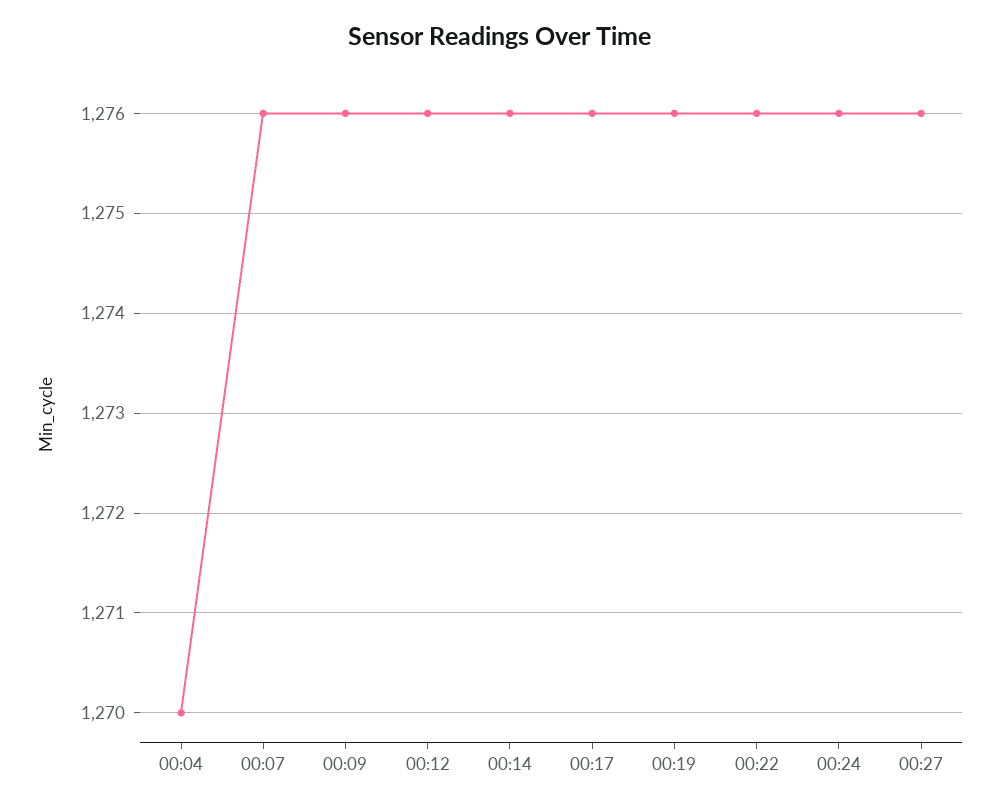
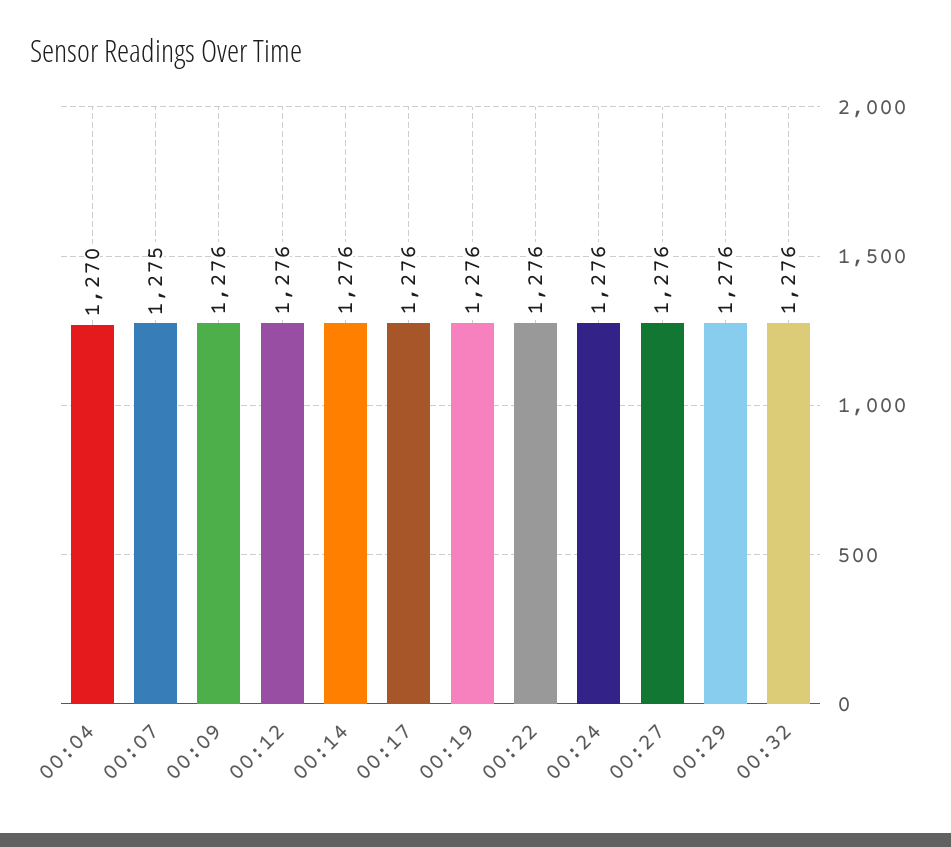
00:07: 1276 -> 1275
00:29: none -> 1276
00:32: none -> 1276

